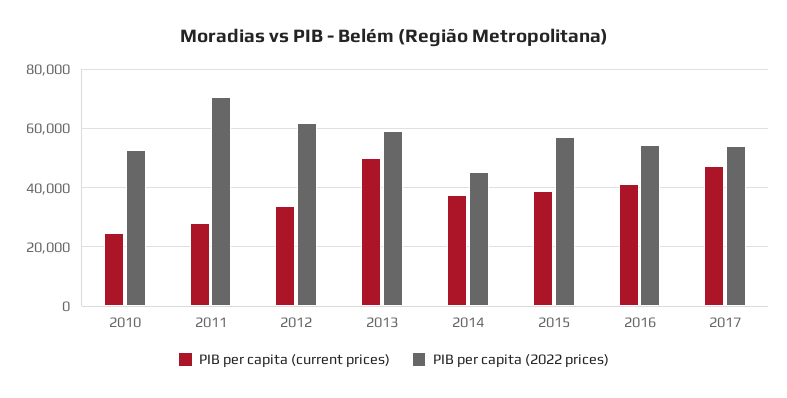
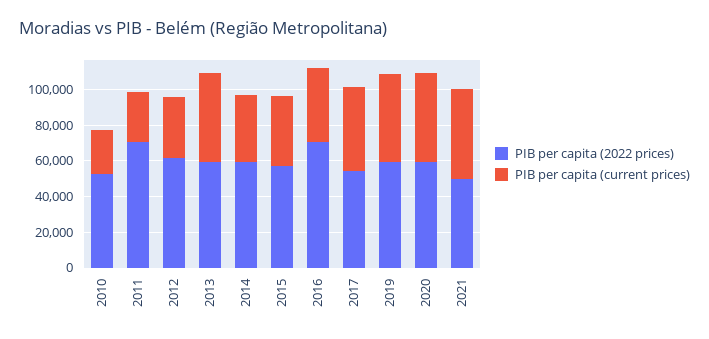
PIB per capita (2022 prices), 2014: 45000 -> 60000
PIB per capita (2022 prices), 2016: 55000 -> 70000
PIB per capita (2022 prices), 2019: none -> 60000
PIB per capita (current prices), 2019: none -> 50000
PIB per capita (2022 prices), 2020: none -> 60000
PIB per capita (current prices), 2020: none -> 50000
PIB per capita (2022 prices), 2021: none -> 50000
PIB per capita (current prices), 2021: none -> 50000

